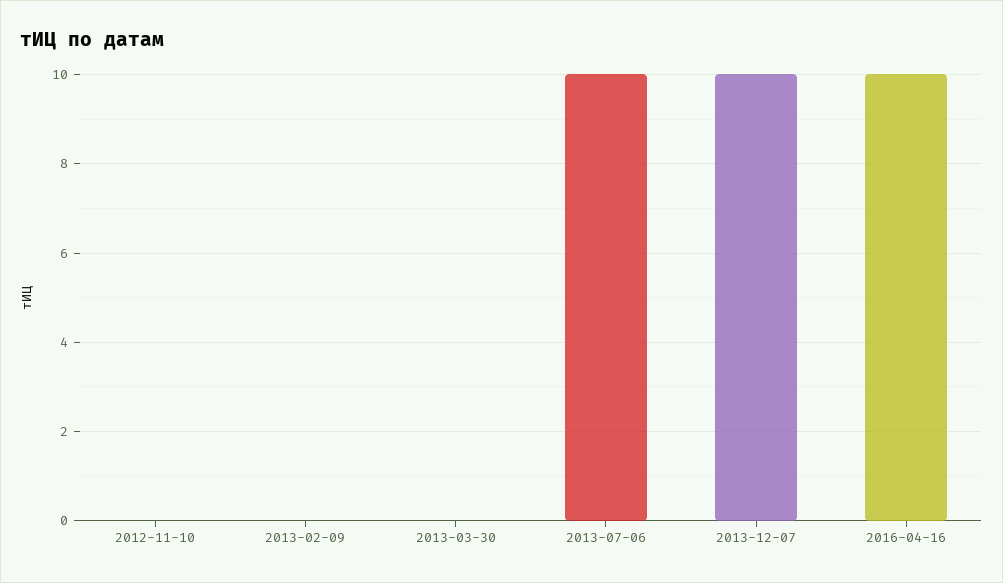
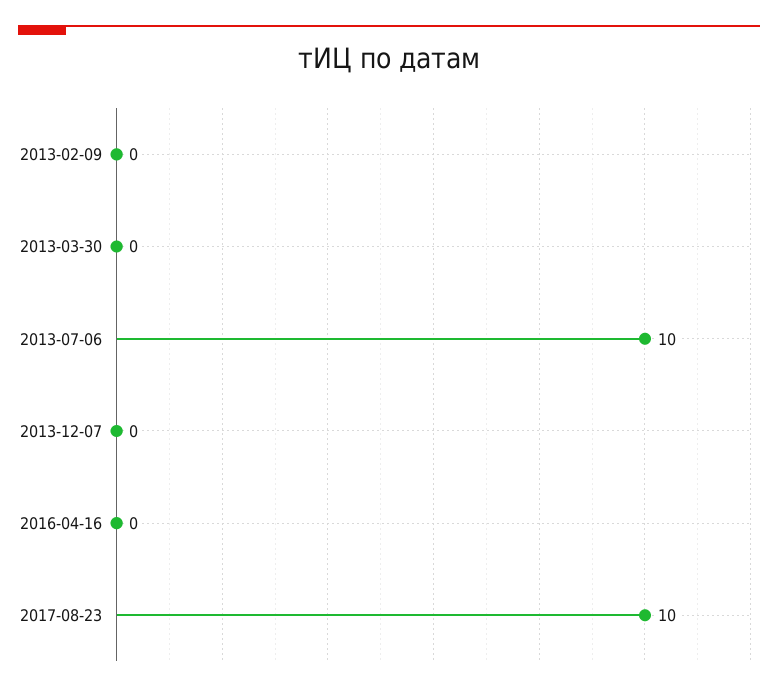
2012-11-10: 0 -> none
2013-12-07: 10 -> 0
2016-04-16: 10 -> 0
2017-08-23: none -> 10

